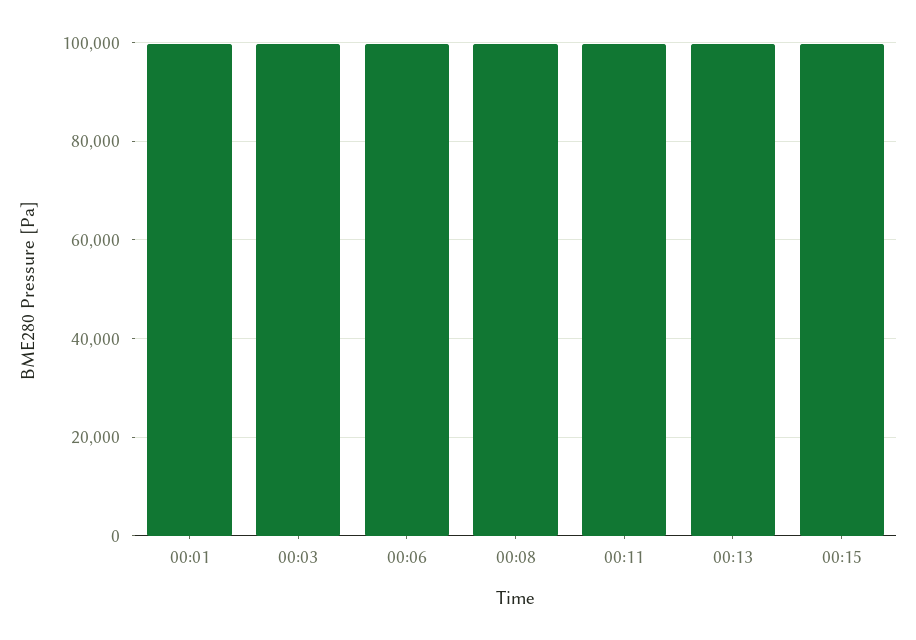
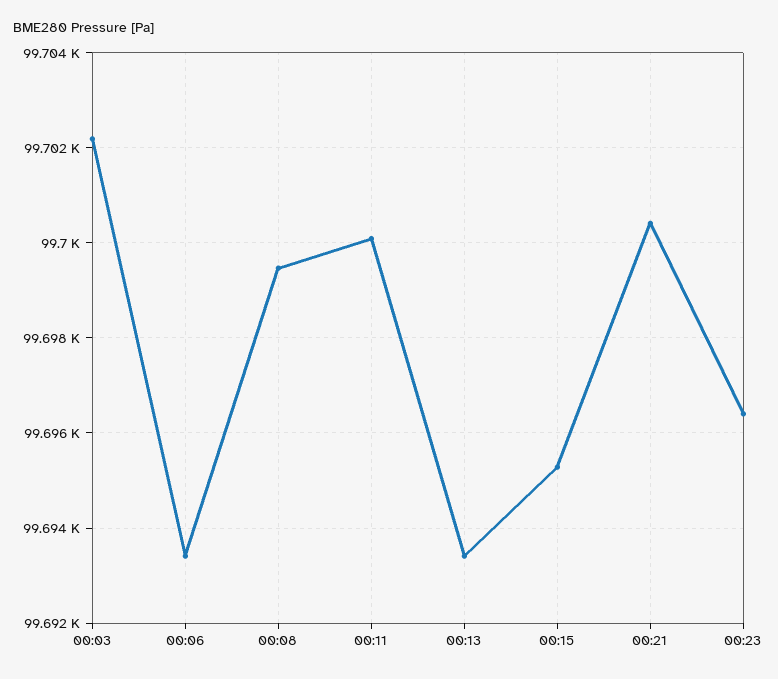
00:01: 100000 -> none
00:21: none -> 99700.4
00:23: none -> 99696.4

